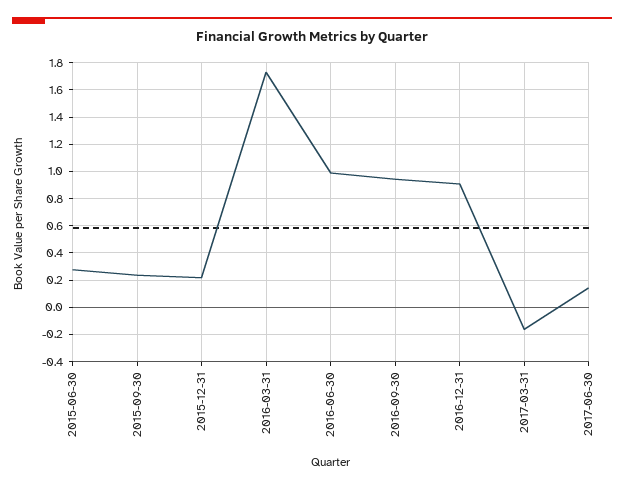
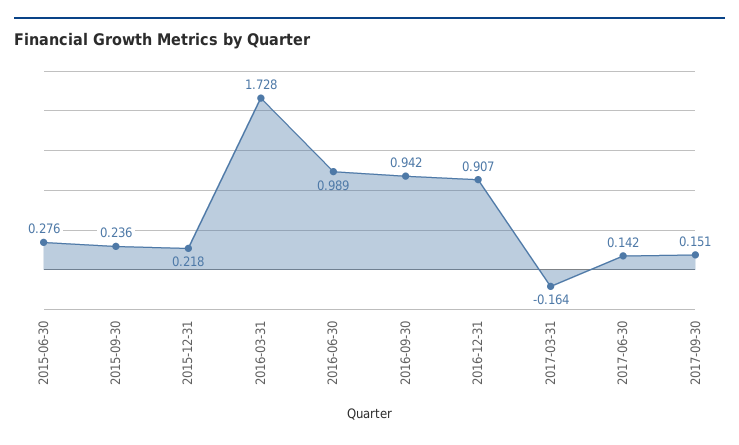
2017-09-30: none -> 0.151

